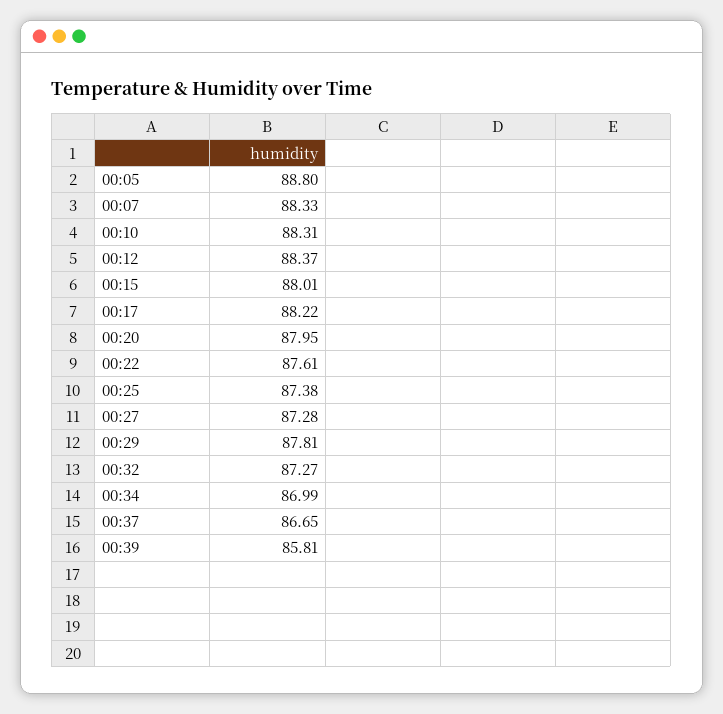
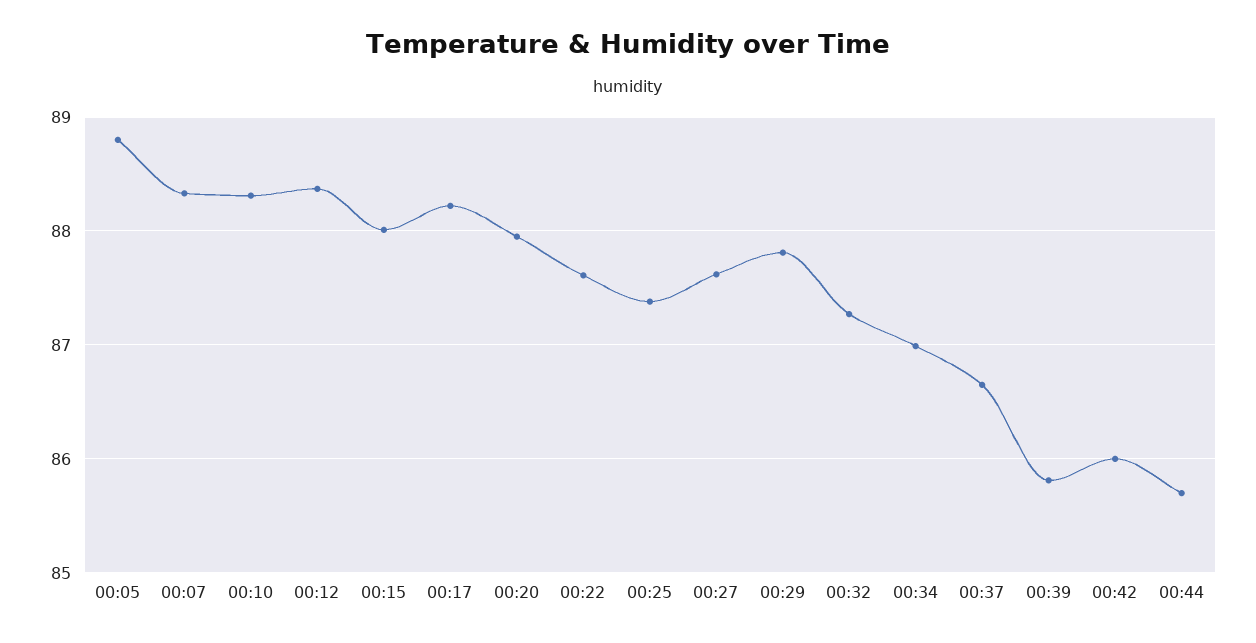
00:27: 87.28 -> 87.6
00:42: none -> 86
00:44: none -> 85.7

